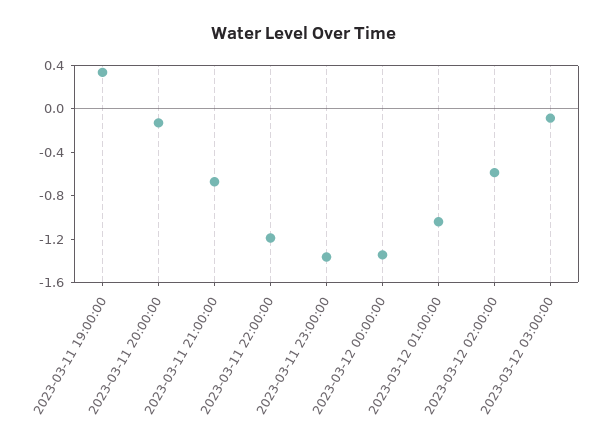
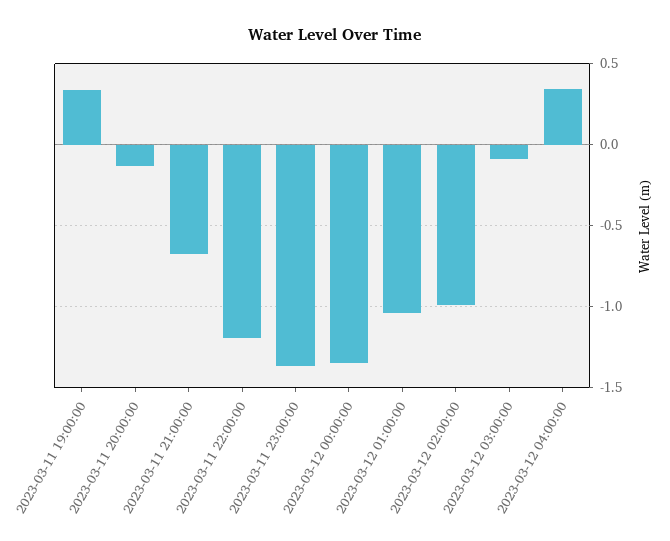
2023-03-12 02:00:00: -0.6 -> -1
2023-03-12 04:00:00: none -> 0.35

